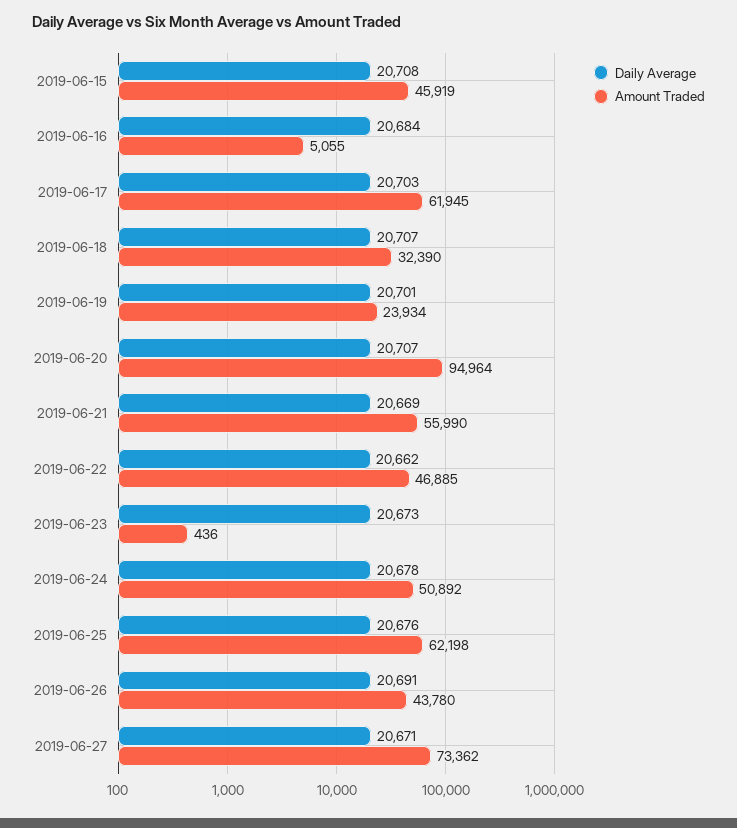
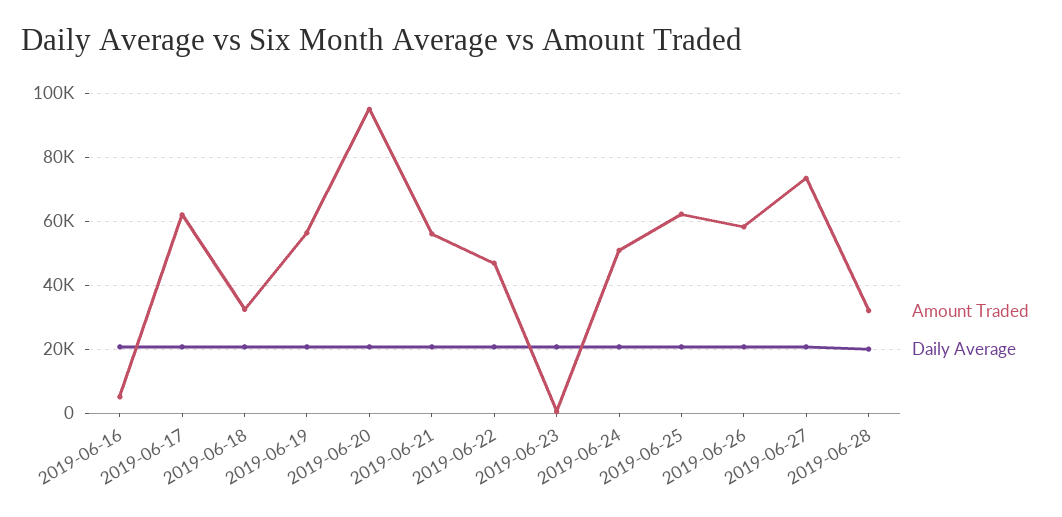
Daily Average, 2019-06-15: 20708 -> none
Amount Traded, 2019-06-15: 45919 -> none
Amount Traded, 2019-06-19: 23934 -> 56000
Amount Traded, 2019-06-26: 43780 -> 58000
Amount Traded, 2019-06-28: none -> 32000
Daily Average, 2019-06-28: none -> 20000

